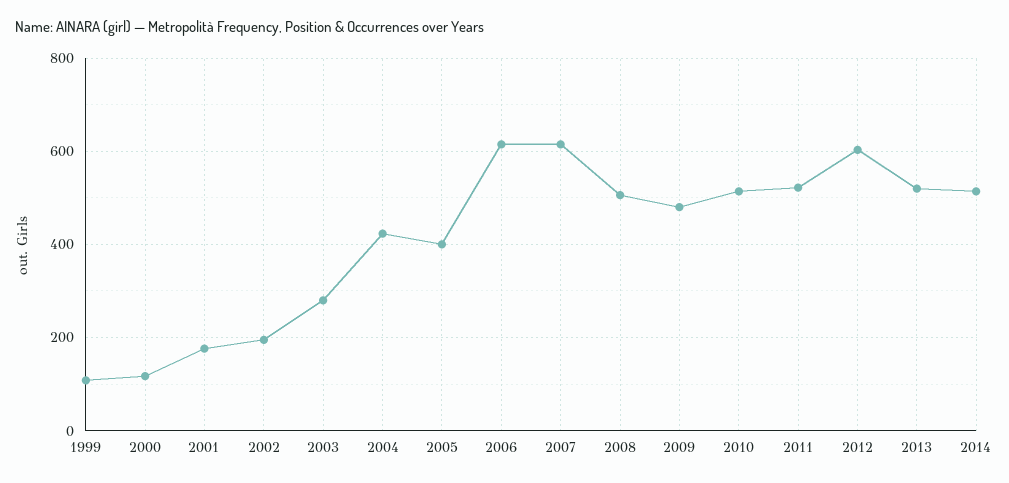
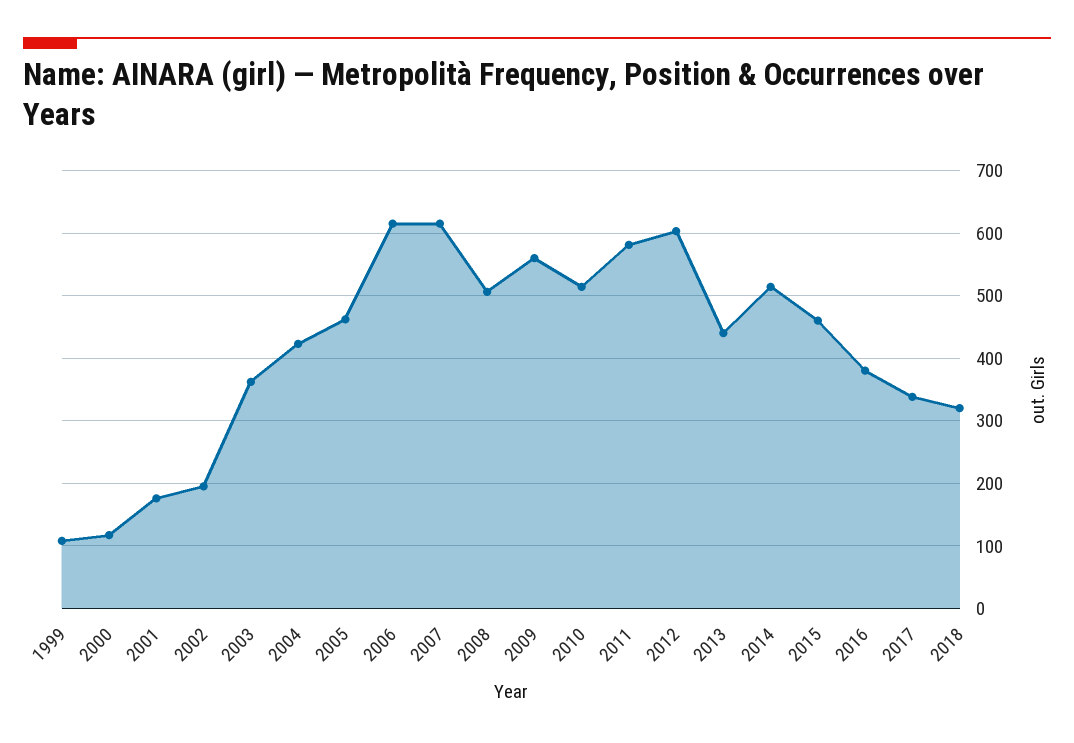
2003: 280 -> 360
2005: 400 -> 460
2009: 480 -> 560
2011: 520 -> 580
2013: 520 -> 440
2015: none -> 460
2016: none -> 380
2017: none -> 340
2018: none -> 320

